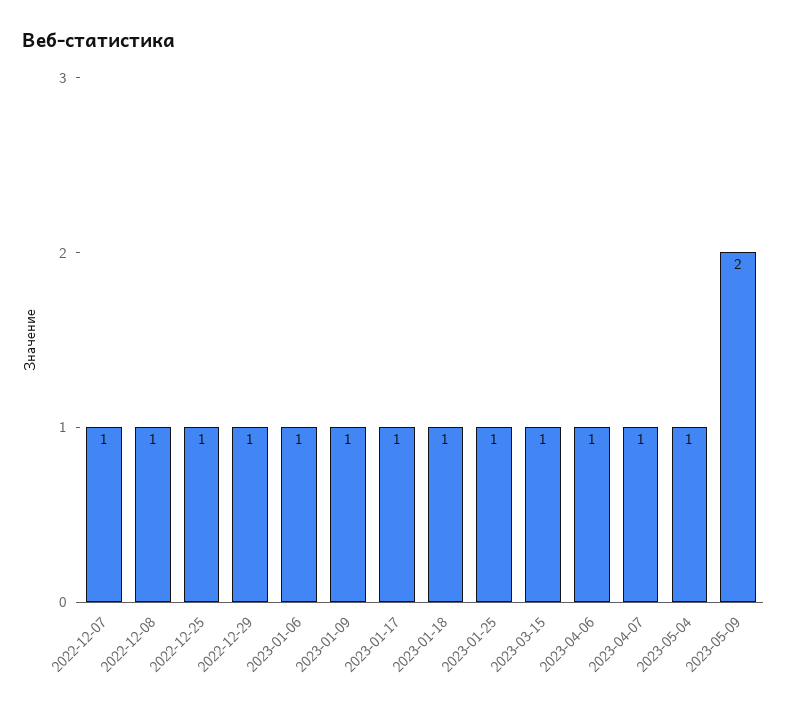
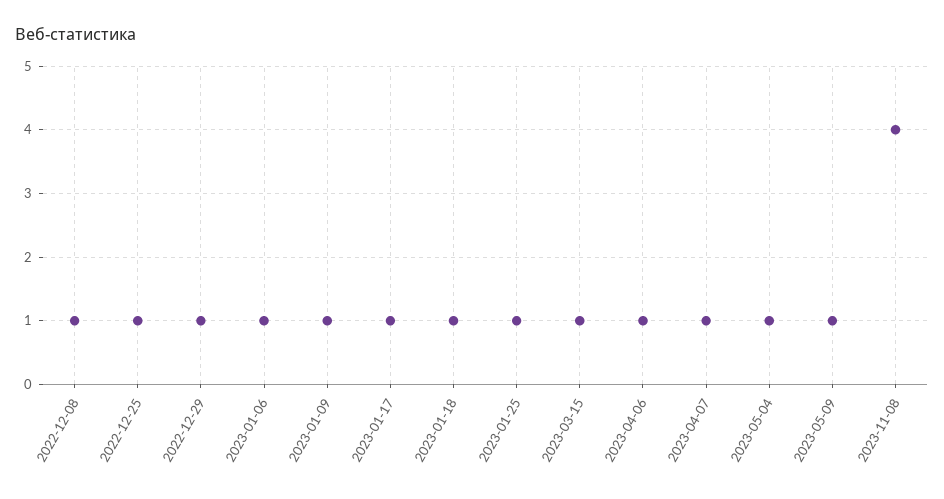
2022-12-07: 1 -> none
2023-05-09: 2 -> 1
2023-11-08: none -> 4

